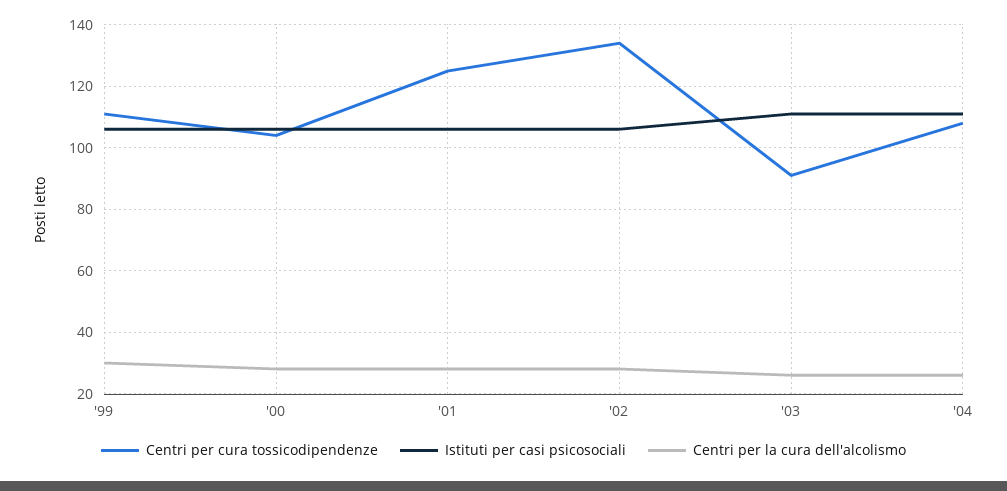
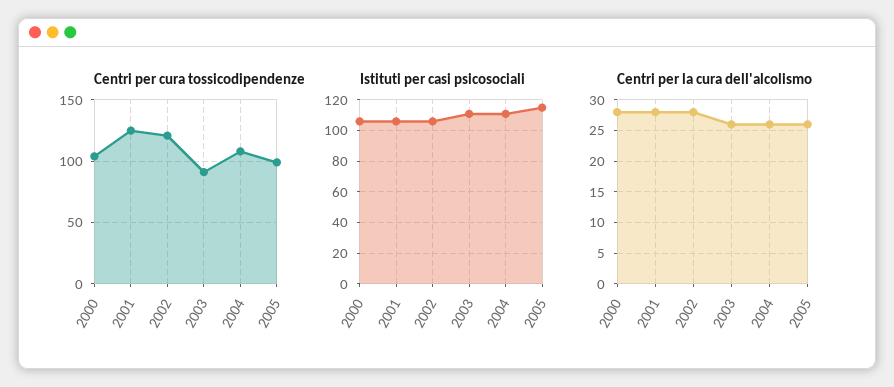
Centri per cura tossicodipendenze, '99: 110 -> none
Istituti per casi psicosociali, '99: 105 -> none
Centri per la cura dell'alcolismo, '99: 30 -> none
Centri per cura tossicodipendenze, '02: 135 -> 120
Centri per cura tossicodipendenze, 2005: none -> 100
Istituti per casi psicosociali, 2005: none -> 115
Centri per la cura dell'alcolismo, 2005: none -> 26

